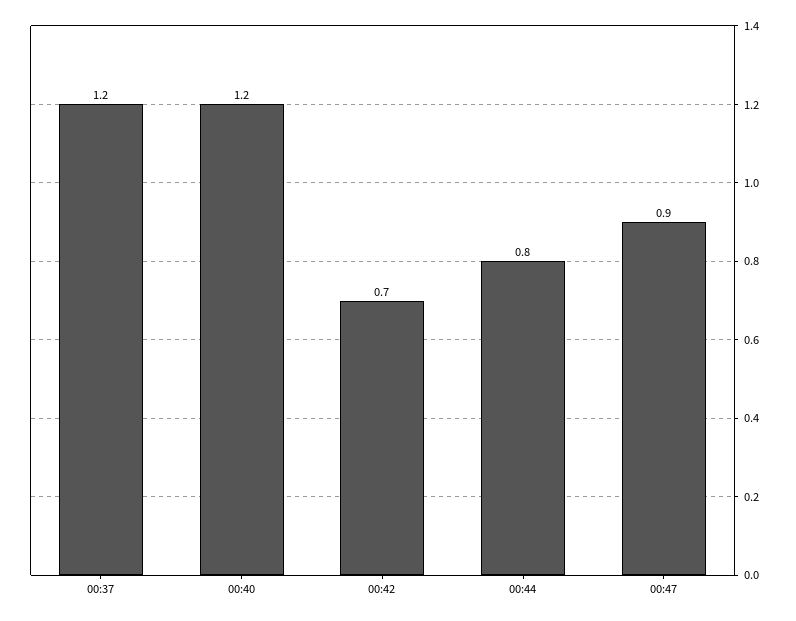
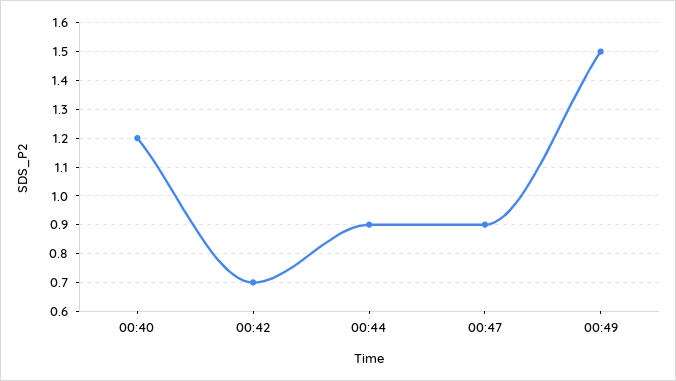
00:37: 1.2 -> none
00:44: 0.8 -> 0.9
00:49: none -> 1.5

